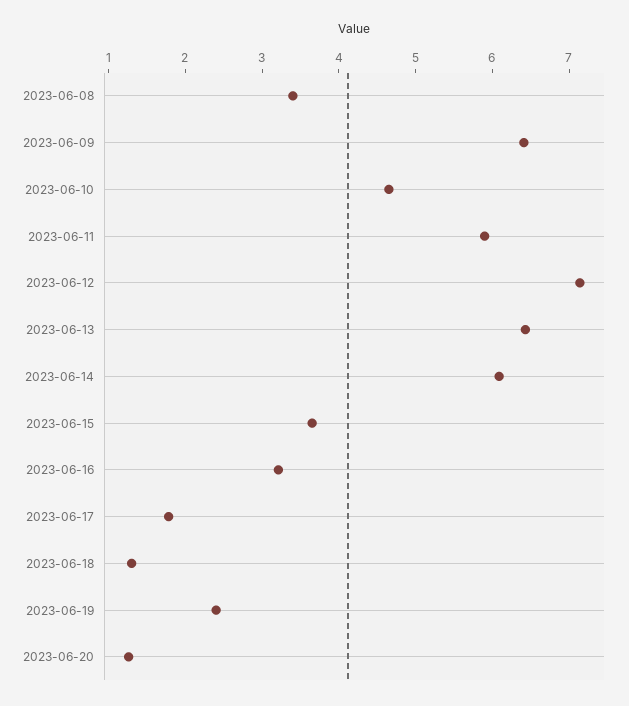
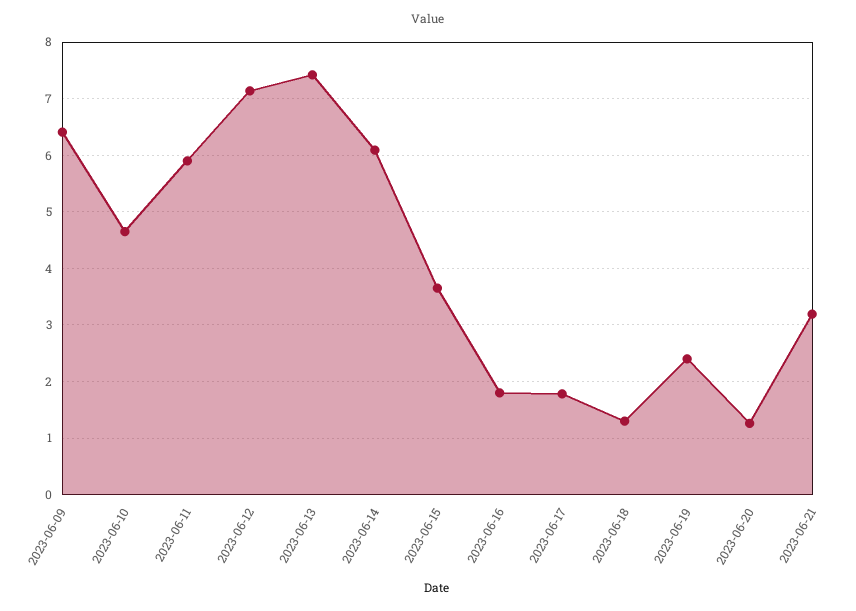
2023-06-08: 3.4 -> none
2023-06-13: 6.4 -> 7.4
2023-06-16: 3.2 -> 1.8
2023-06-21: none -> 3.2

